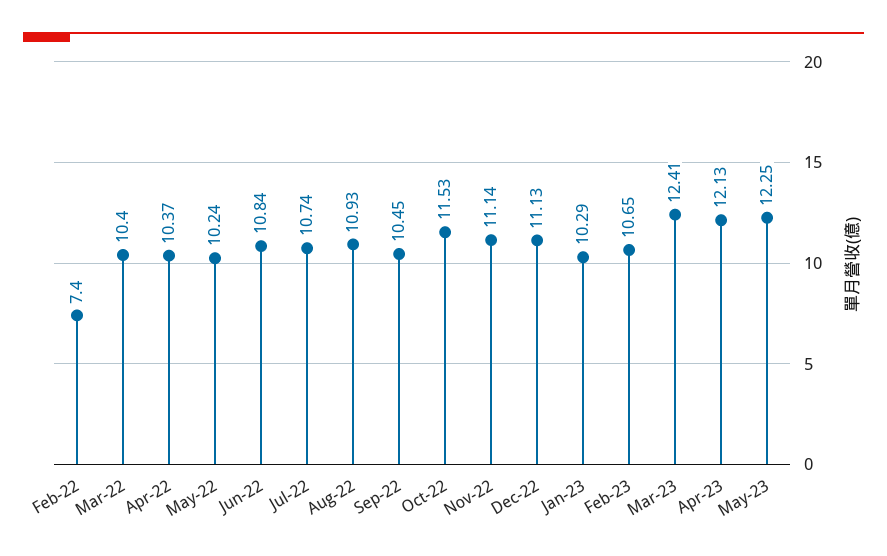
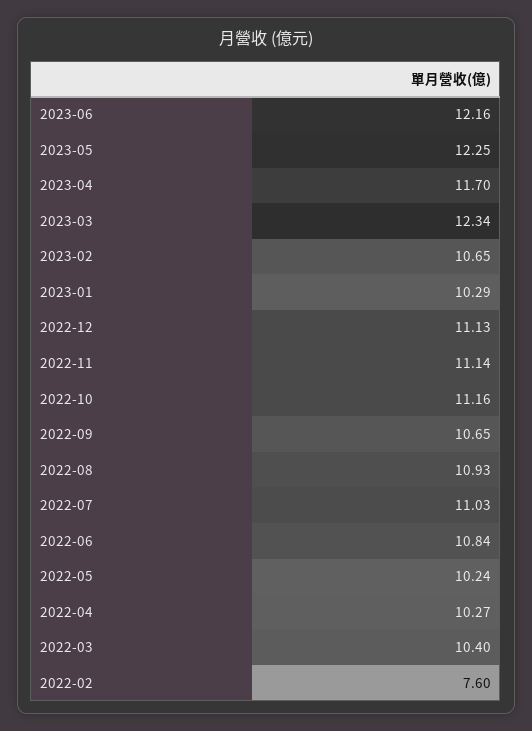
Feb-22: 7.4 -> 7.6
Apr-22: 10.37 -> 10.27
Jul-22: 10.74 -> 11.03
Sep-22: 10.45 -> 10.65
Oct-22: 11.53 -> 11.16
Mar-23: 12.41 -> 12.34
Apr-23: 12.13 -> 11.7
2023-06: none -> 12.16

